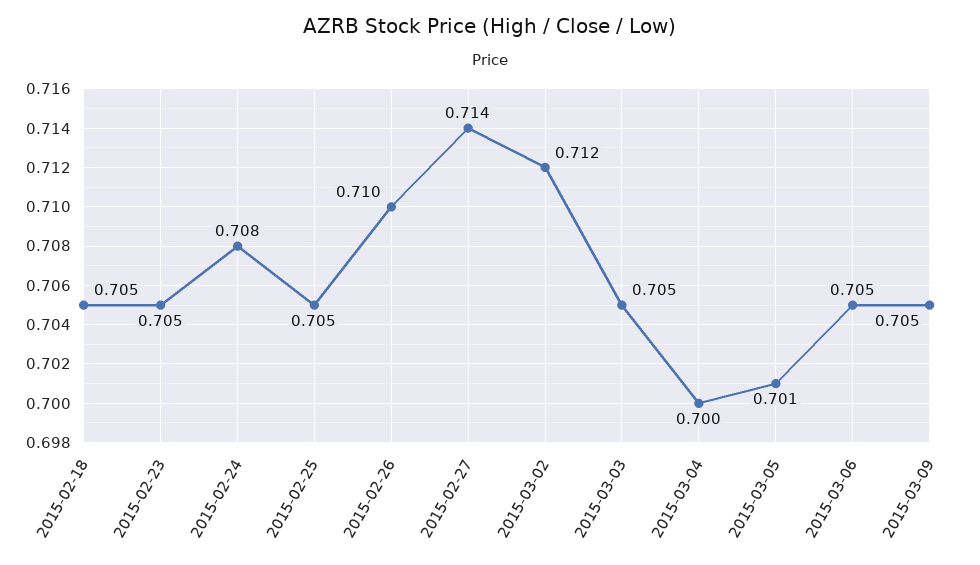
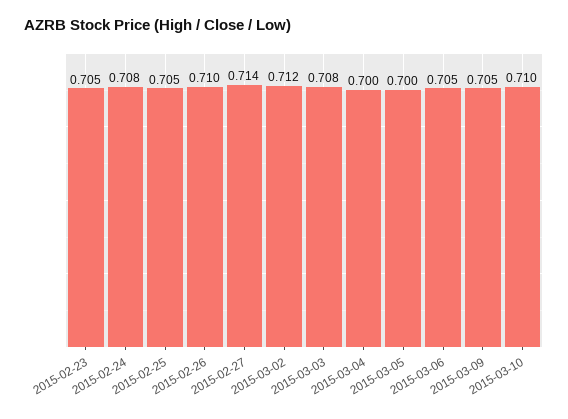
2015-02-18: 0.705 -> none
2015-03-03: 0.705 -> 0.708
2015-03-05: 0.701 -> 0.7
2015-03-10: none -> 0.71

